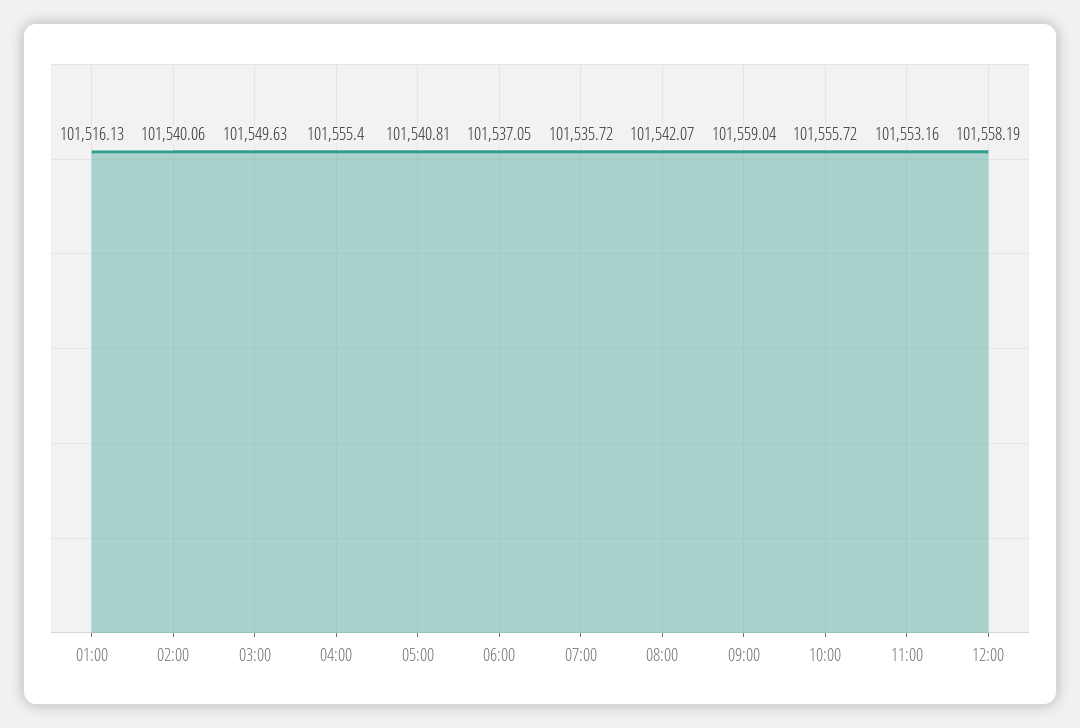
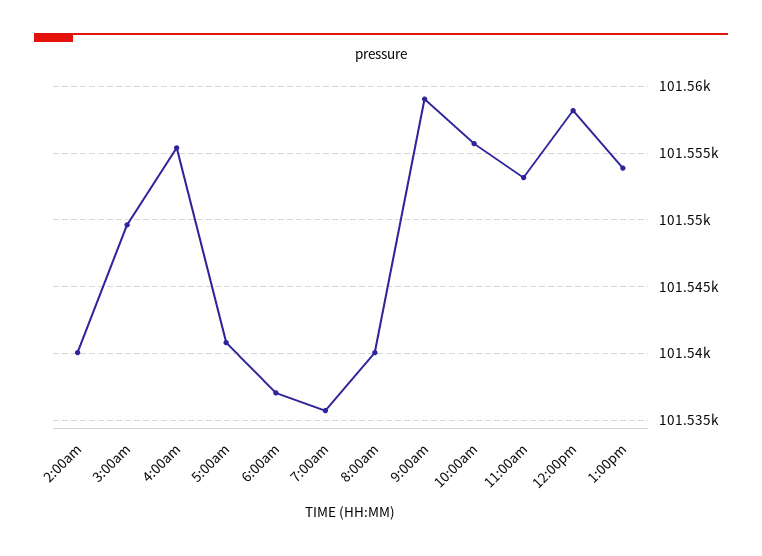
01:00: 101516.13 -> none
08:00: 101542.07 -> 101540
1:00pm: none -> 101554

